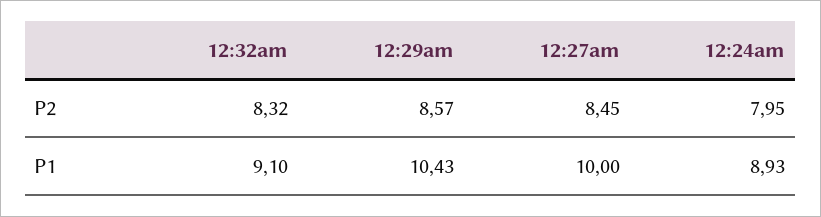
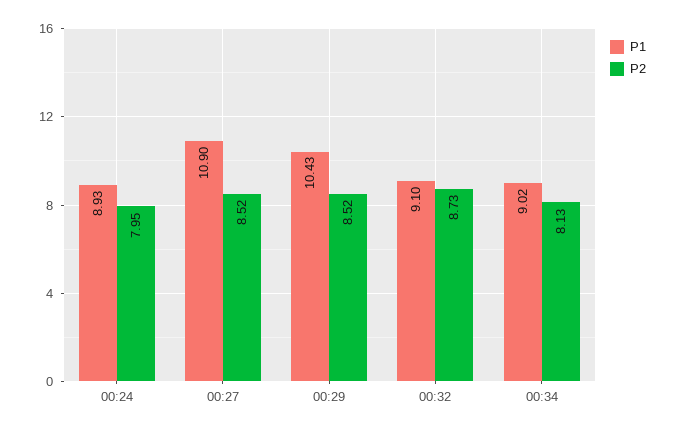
P2, 12:32am: 8.32 -> 8.73
P2, 12:29am: 8.57 -> 8.52
P2, 12:27am: 8.45 -> 8.52
P1, 12:27am: 10 -> 10.9
P1, 00:34: none -> 9.02
P2, 00:34: none -> 8.13

